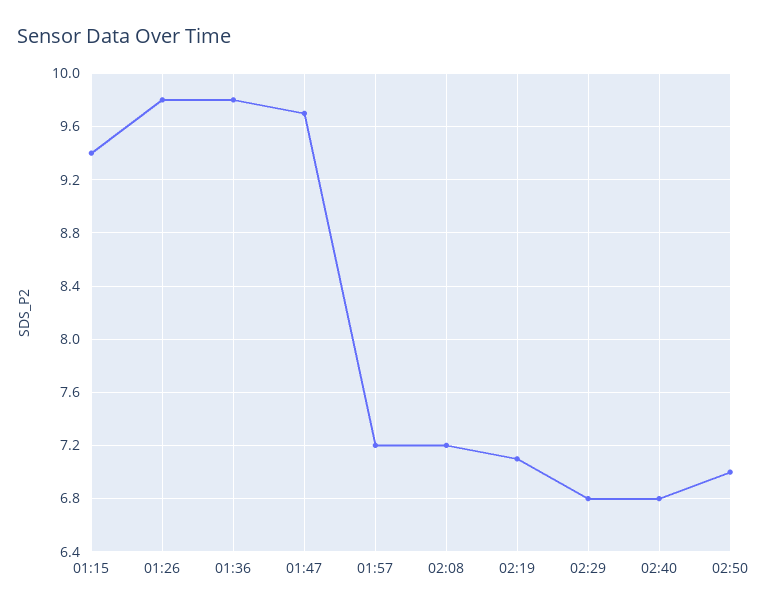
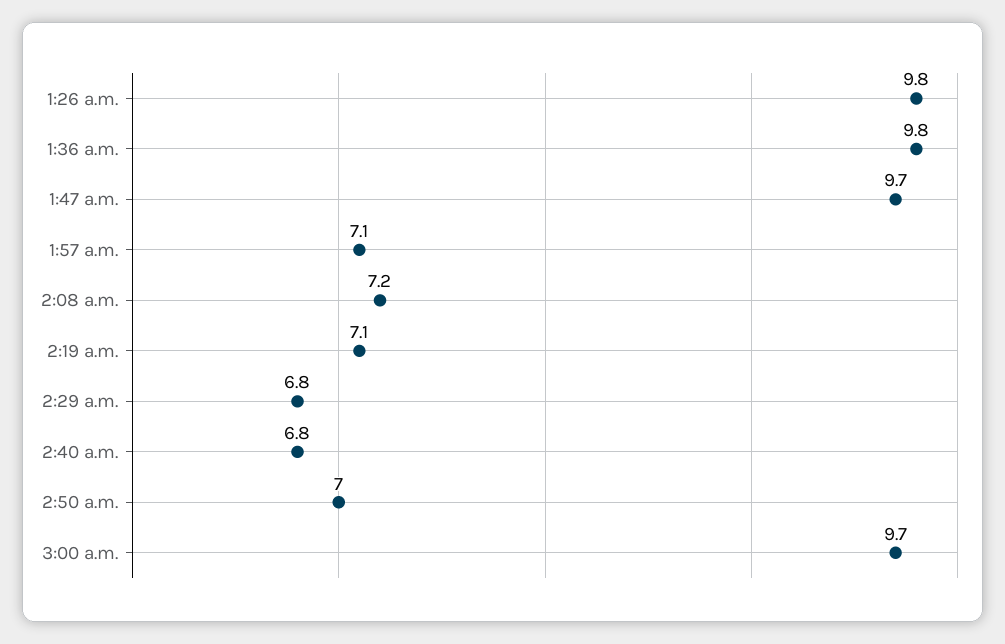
01:15: 9.4 -> none
01:57: 7.2 -> 7.1
3:00 a.m.: none -> 9.7

